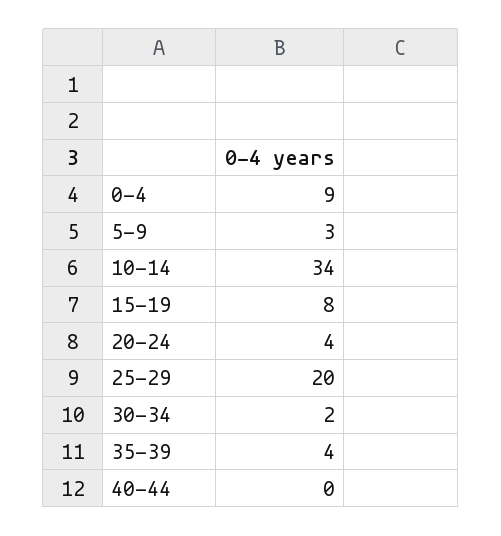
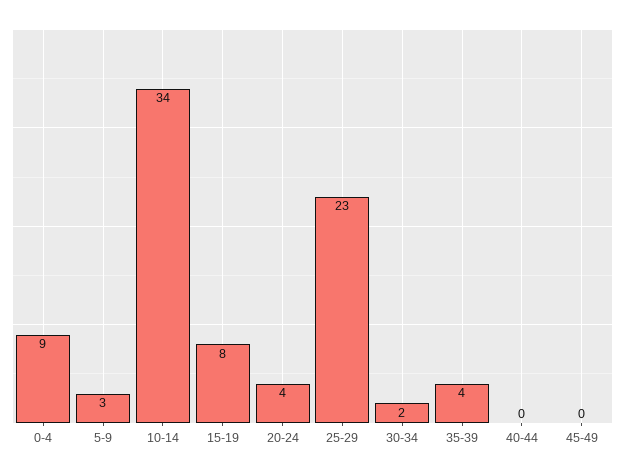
25-29: 20 -> 23
45-49: none -> 0

